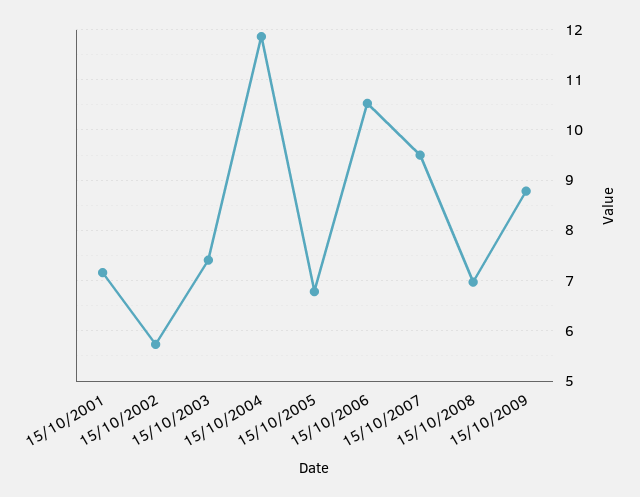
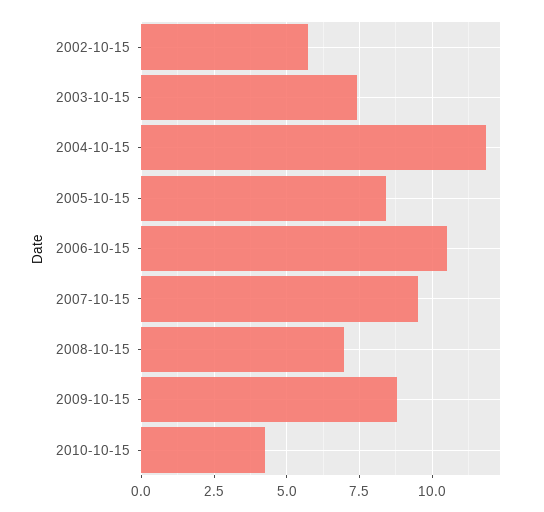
15/10/2001: 7.2 -> none
15/10/2005: 6.8 -> 8.5
2010-10-15: none -> 4.25

